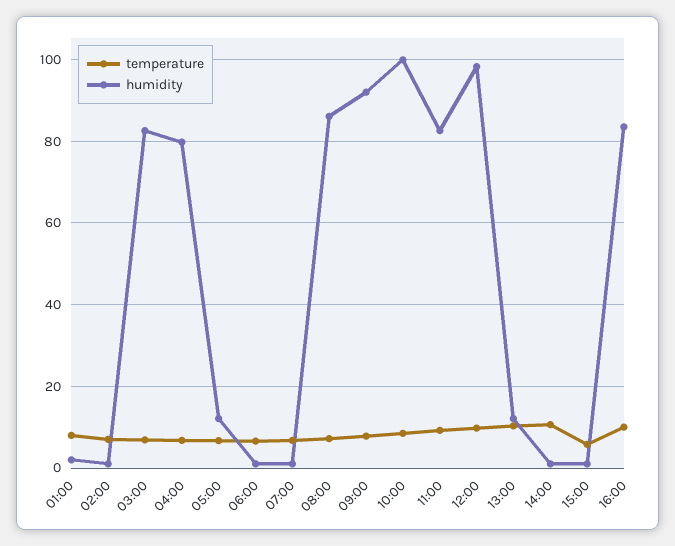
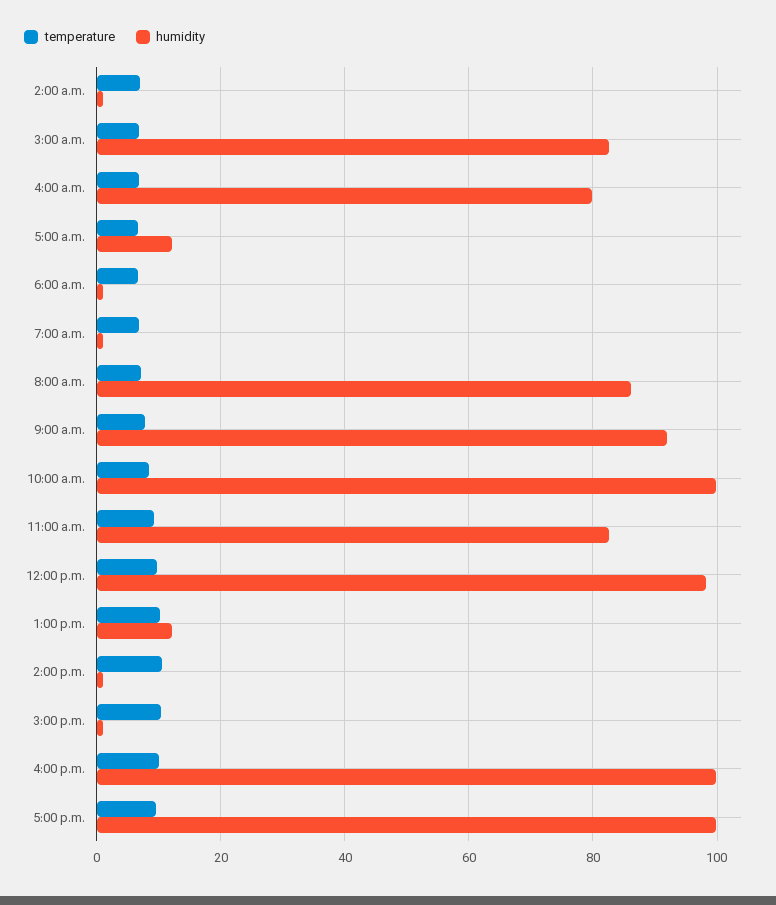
temperature, 01:00: 8 -> none
humidity, 01:00: 2 -> none
temperature, 15:00: 6 -> 10
humidity, 16:00: 84 -> 100
temperature, 5:00 p.m.: none -> 10
humidity, 5:00 p.m.: none -> 100

